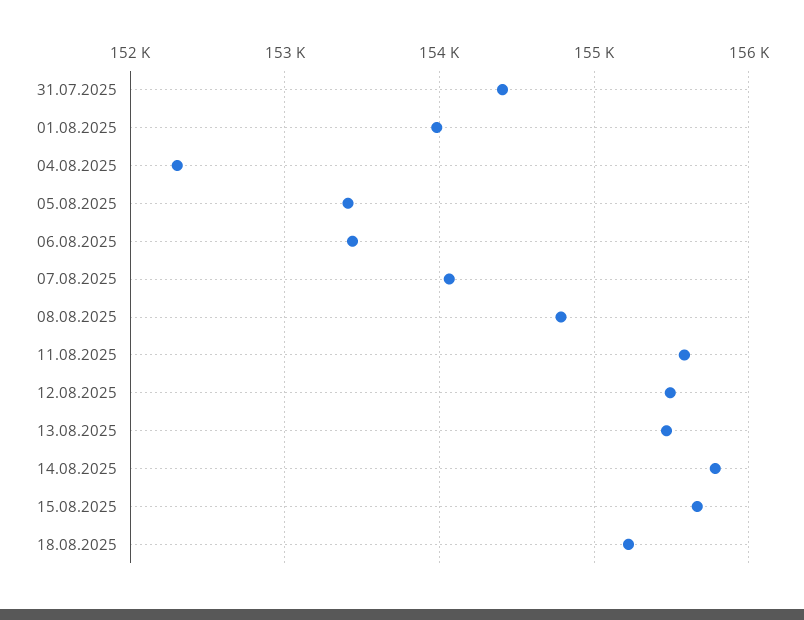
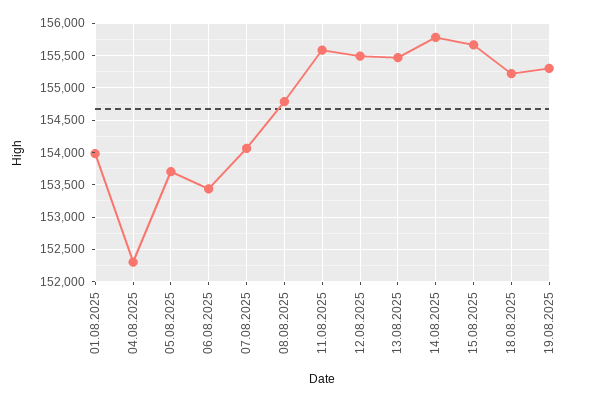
31.07.2025: 154400 -> none
05.08.2025: 153400 -> 153700
19.08.2025: none -> 155300

